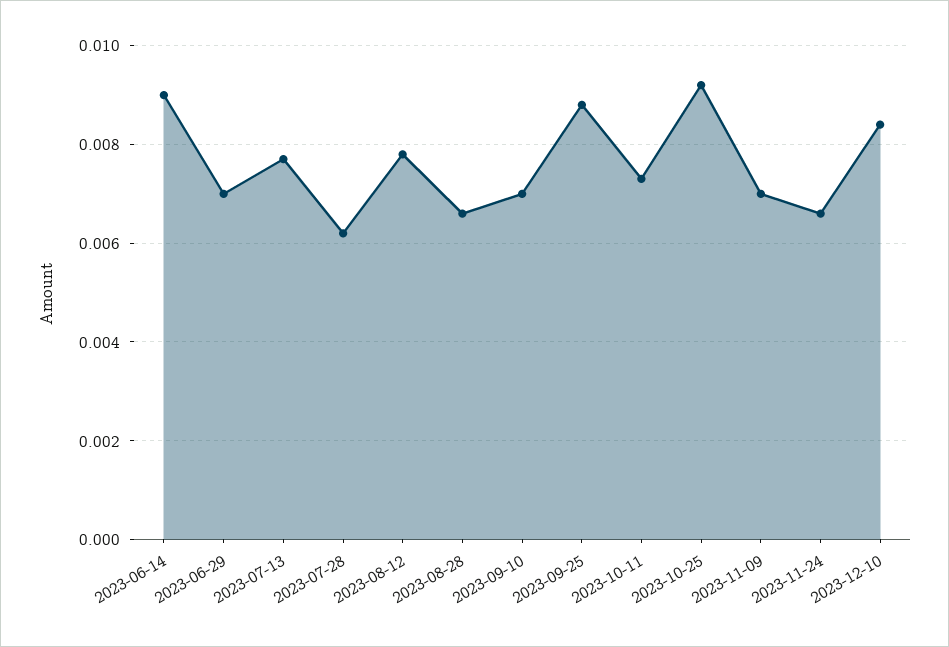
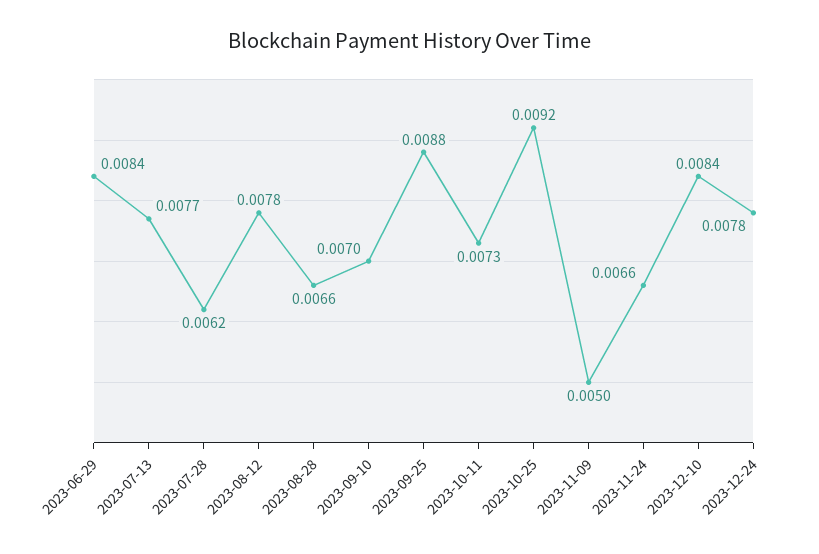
2023-06-14: 0.009 -> none
2023-06-29: 0.007 -> 0.0084
2023-11-09: 0.007 -> 0.005
2023-12-24: none -> 0.0078

